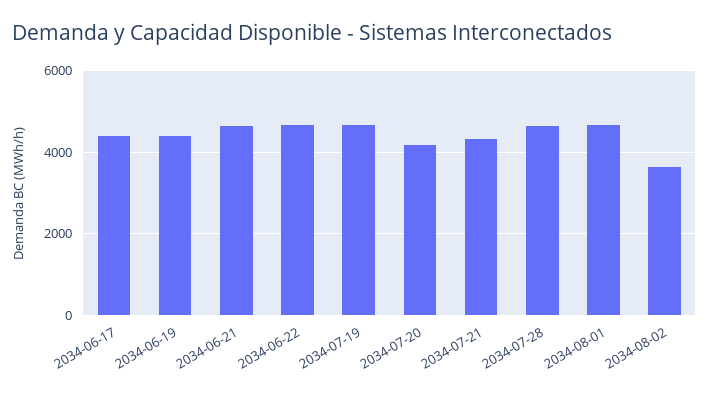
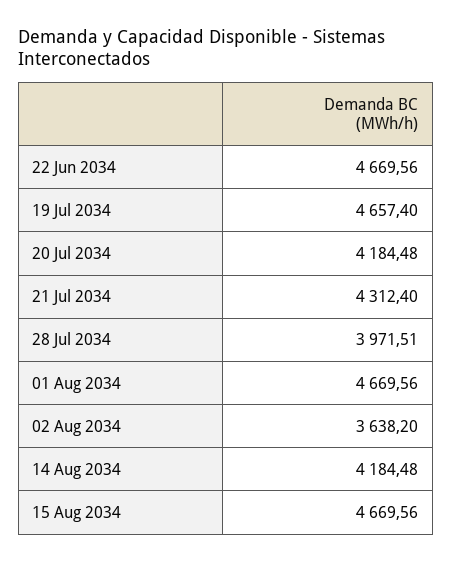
2034-06-17: 4400 -> none
2034-06-19: 4400 -> none
2034-06-21: 4600 -> none
2034-07-28: 4600 -> 3971.51
14 Aug 2034: none -> 4184.48
15 Aug 2034: none -> 4669.56

